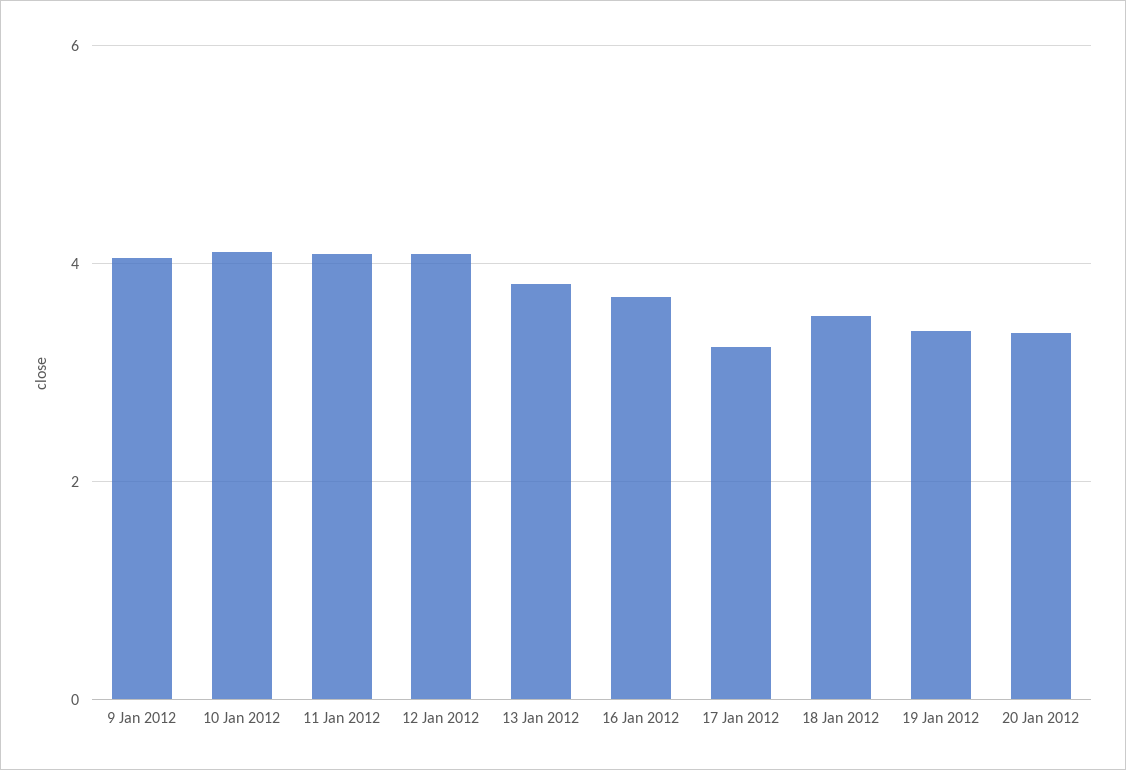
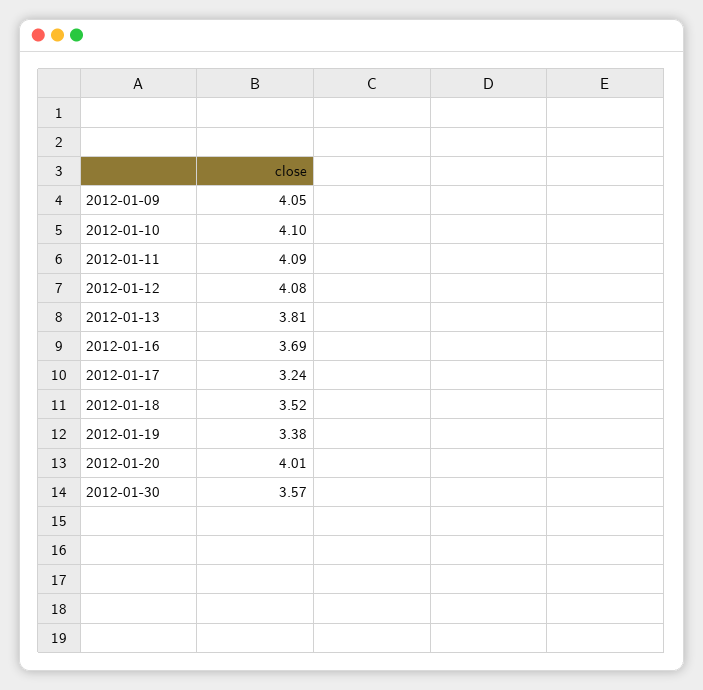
20 Jan 2012: 3.4 -> 4.01
2012-01-30: none -> 3.57

